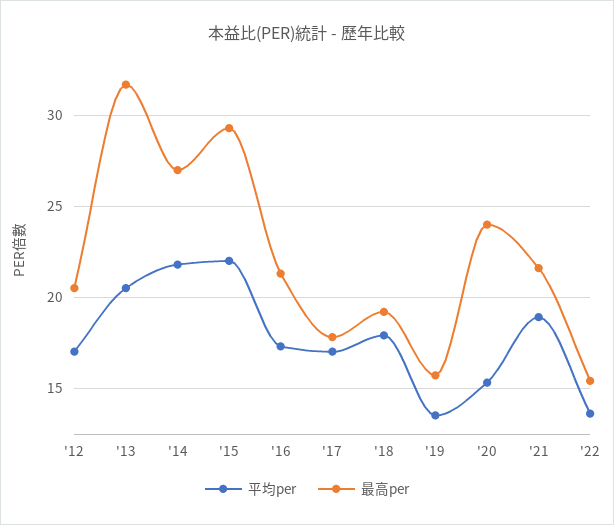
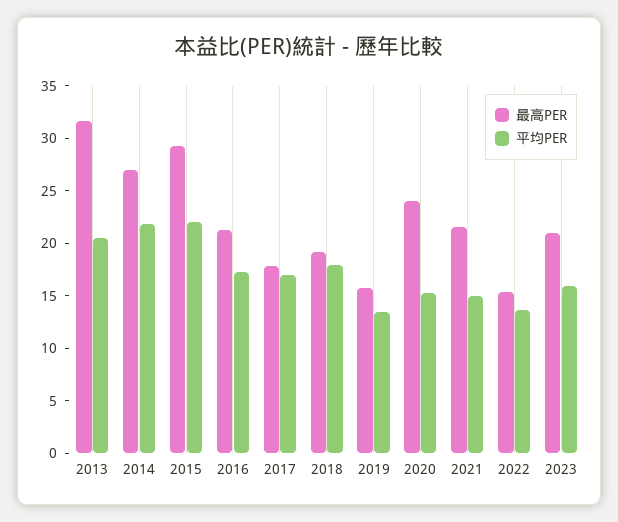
平均per, '12: 17 -> none
最高per, '12: 20.5 -> none
平均per, '21: 19 -> 15
最高per, 2023: none -> 21
平均per, 2023: none -> 16

